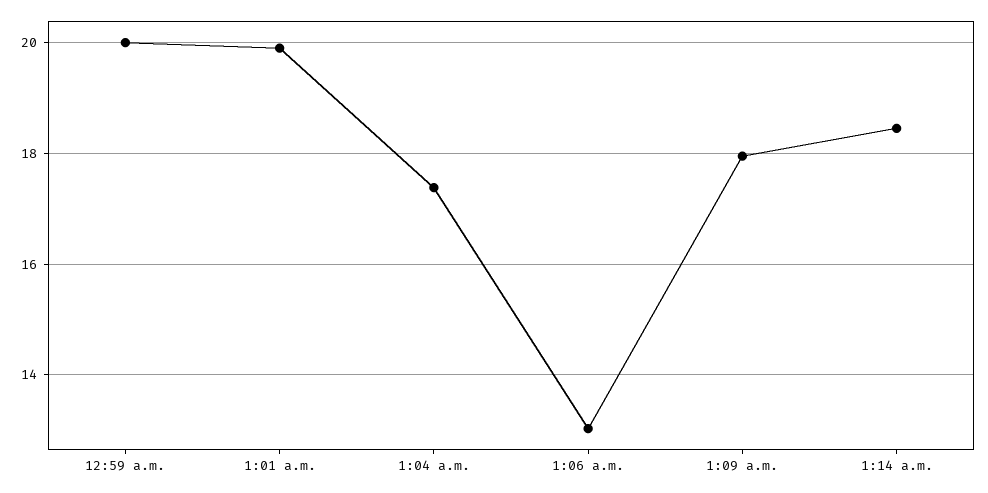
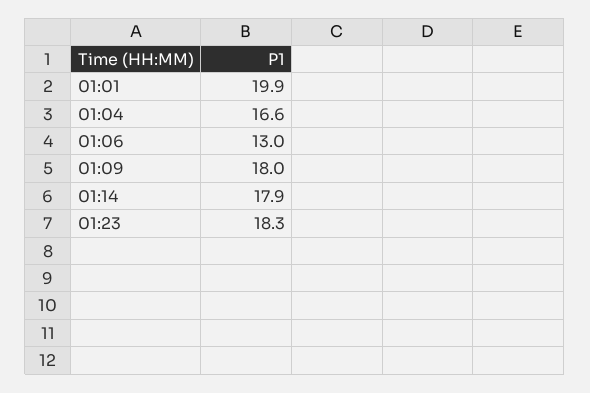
12:59 a.m.: 20 -> none
1:04 a.m.: 17.4 -> 16.6
1:14 a.m.: 18.4 -> 17.9
01:23: none -> 18.3

